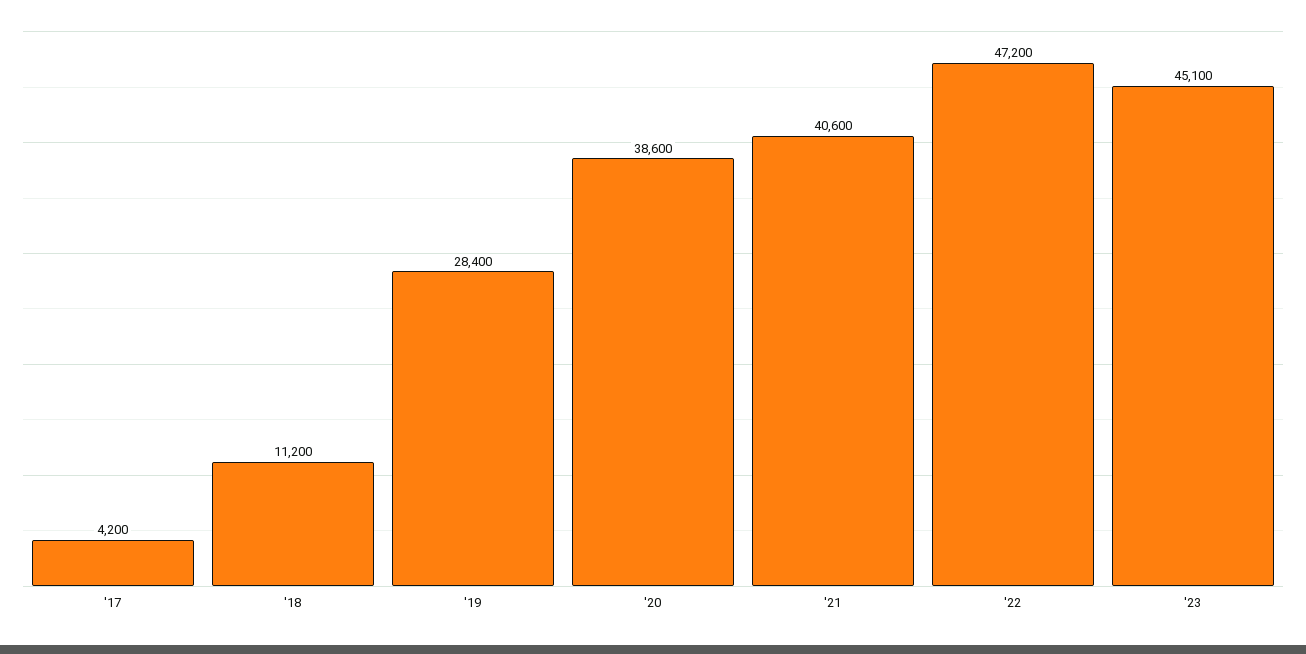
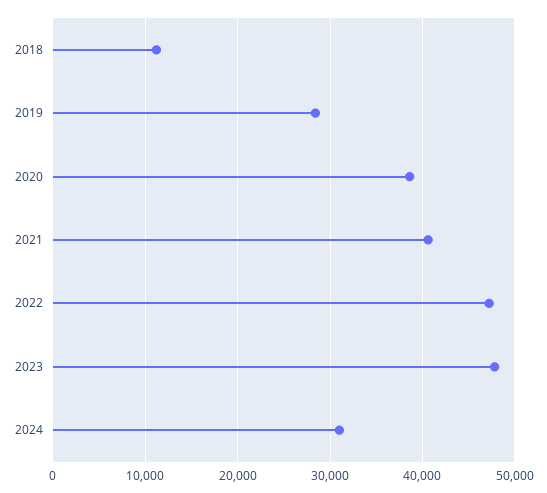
'17: 4200 -> none
'23: 45100 -> 48000
2024: none -> 31000

